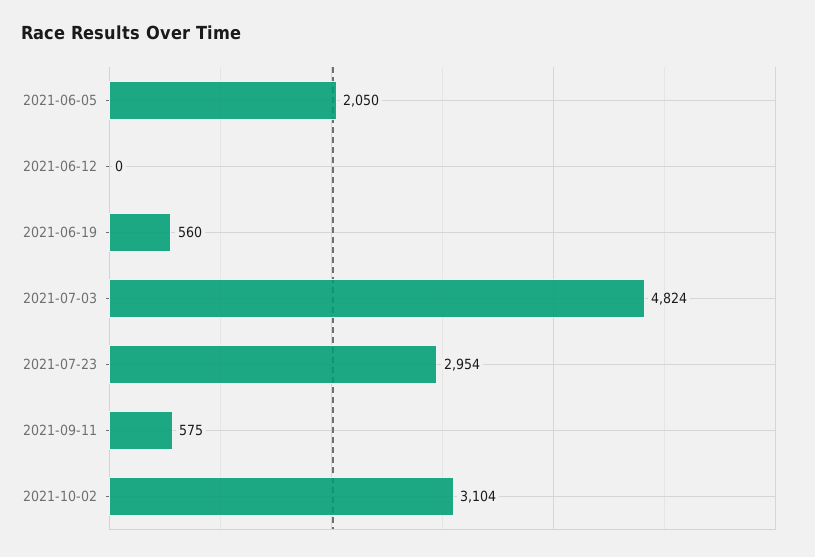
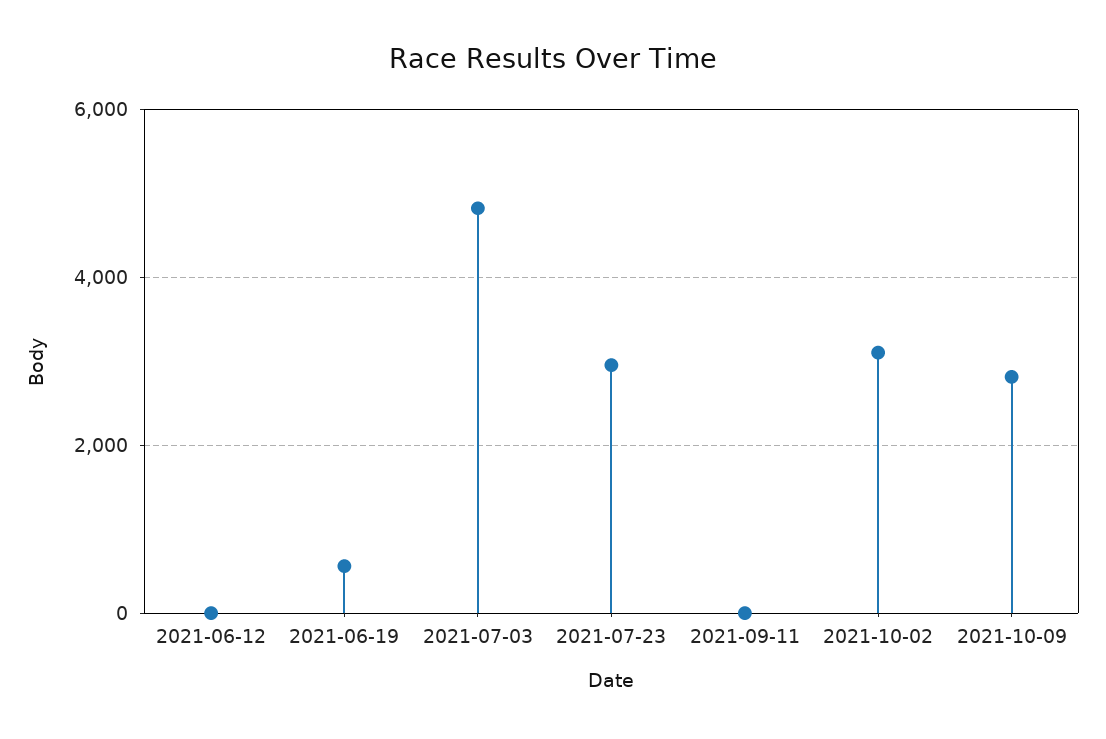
2021-06-05: 2050 -> none
2021-09-11: 575 -> 0
2021-10-09: none -> 2800

